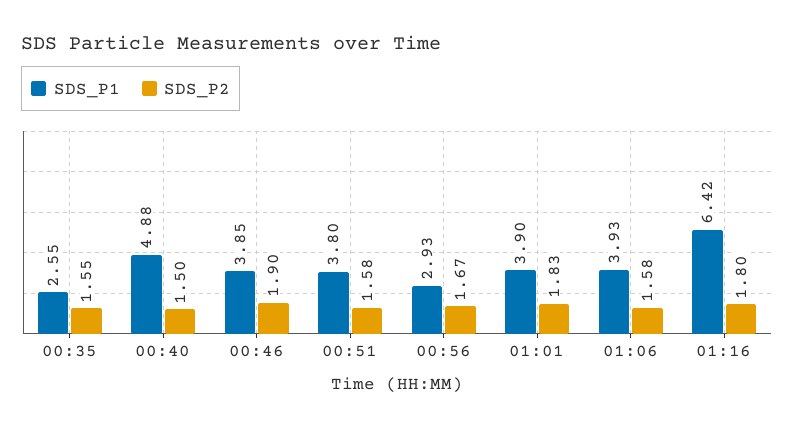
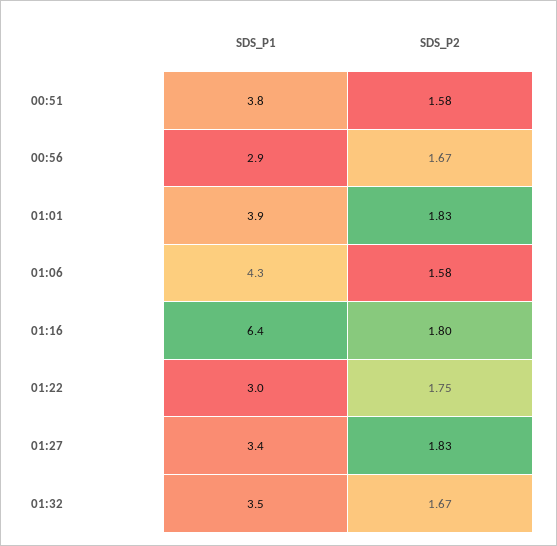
SDS_P1, 00:35: 2.55 -> none
SDS_P2, 00:35: 1.55 -> none
SDS_P1, 00:40: 4.88 -> none
SDS_P2, 00:40: 1.5 -> none
SDS_P1, 00:46: 3.85 -> none
SDS_P2, 00:46: 1.9 -> none
SDS_P1, 01:06: 3.93 -> 4.3
SDS_P1, 01:22: none -> 3
SDS_P2, 01:22: none -> 1.75
SDS_P1, 01:27: none -> 3.4
SDS_P2, 01:27: none -> 1.83
SDS_P1, 01:32: none -> 3.5
SDS_P2, 01:32: none -> 1.67

